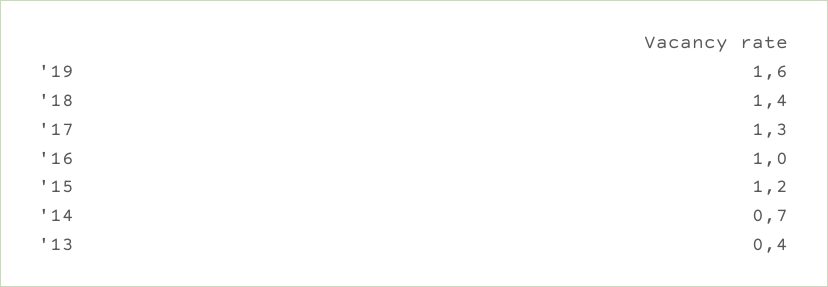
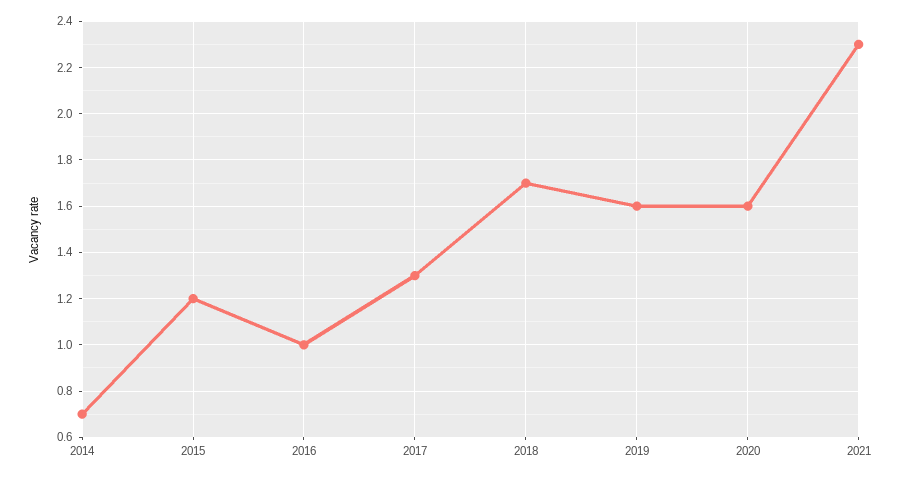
'18: 1.4 -> 1.7
'13: 0.4 -> none
2020: none -> 1.6
2021: none -> 2.3

